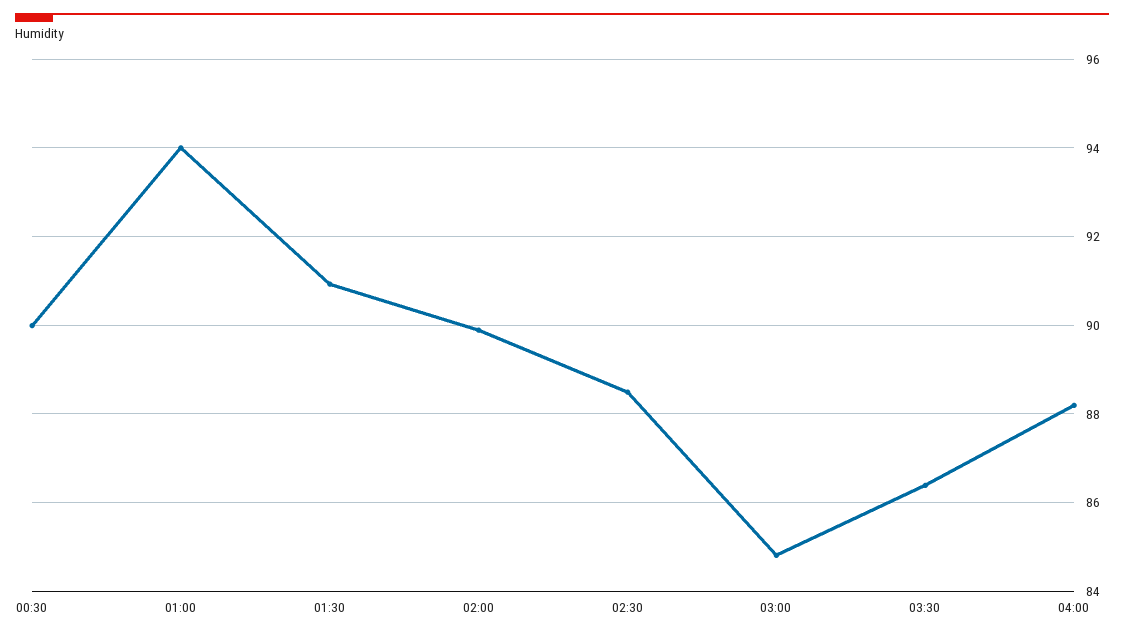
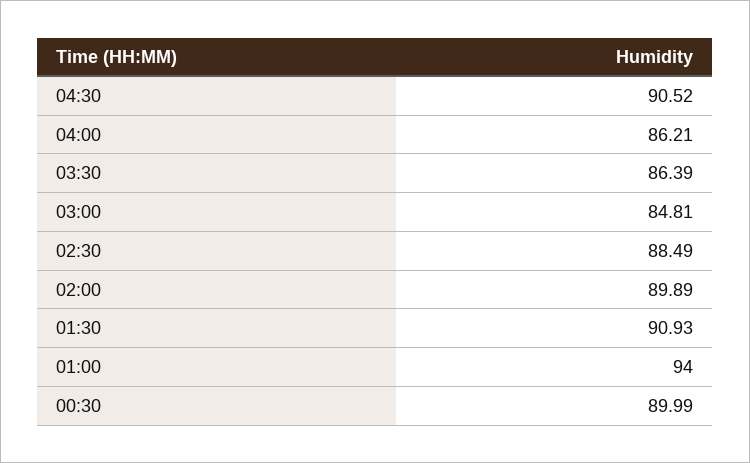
04:00: 88.2 -> 86.21
04:30: none -> 90.52

